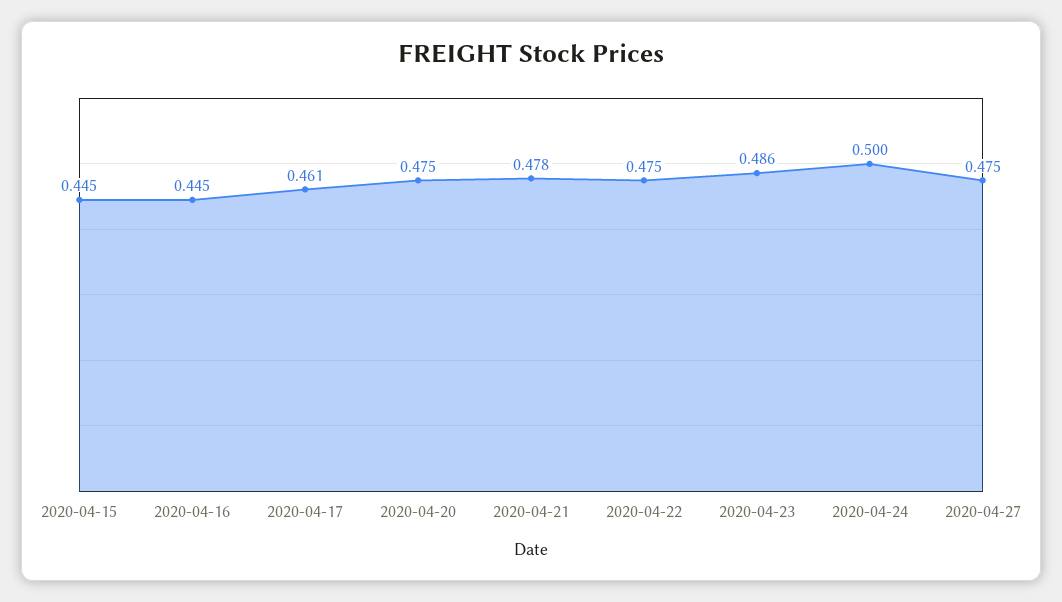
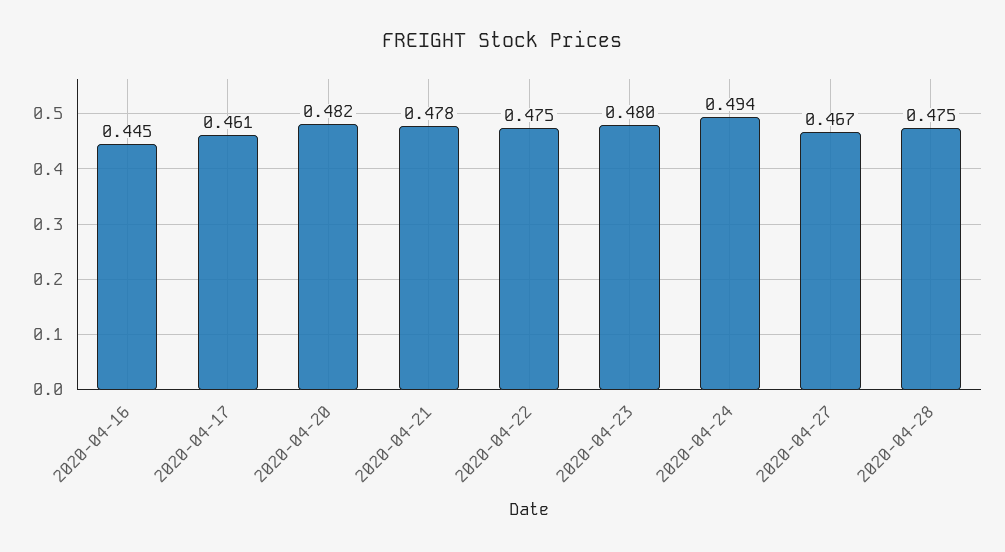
2020-04-15: 0.445 -> none
2020-04-20: 0.475 -> 0.482
2020-04-23: 0.486 -> 0.48
2020-04-24: 0.5 -> 0.494
2020-04-27: 0.475 -> 0.467
2020-04-28: none -> 0.475

